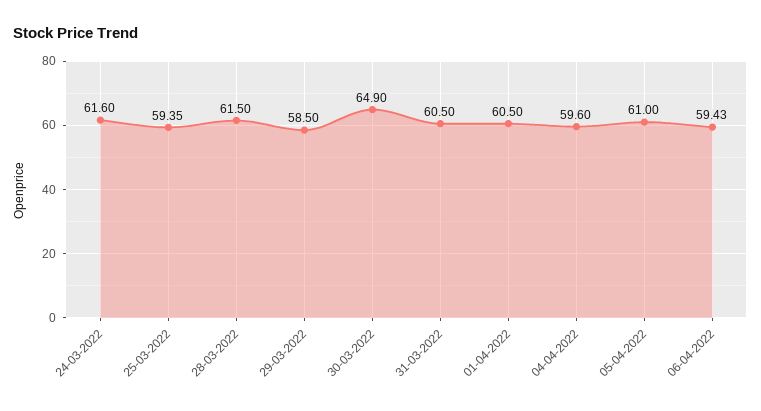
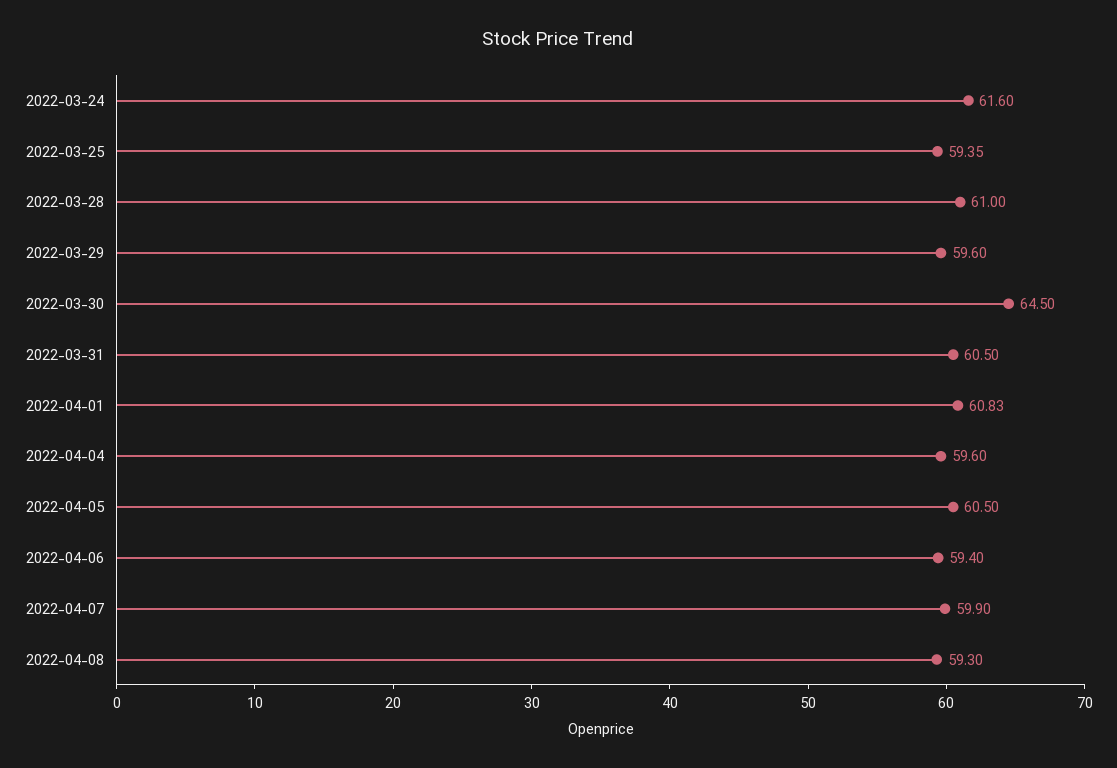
28-03-2022: 61.5 -> 61
29-03-2022: 58.5 -> 59.6
30-03-2022: 64.9 -> 64.5
01-04-2022: 60.5 -> 60.83
05-04-2022: 61 -> 60.5
06-04-2022: 59.43 -> 59.4
2022-04-07: none -> 59.9
2022-04-08: none -> 59.3

